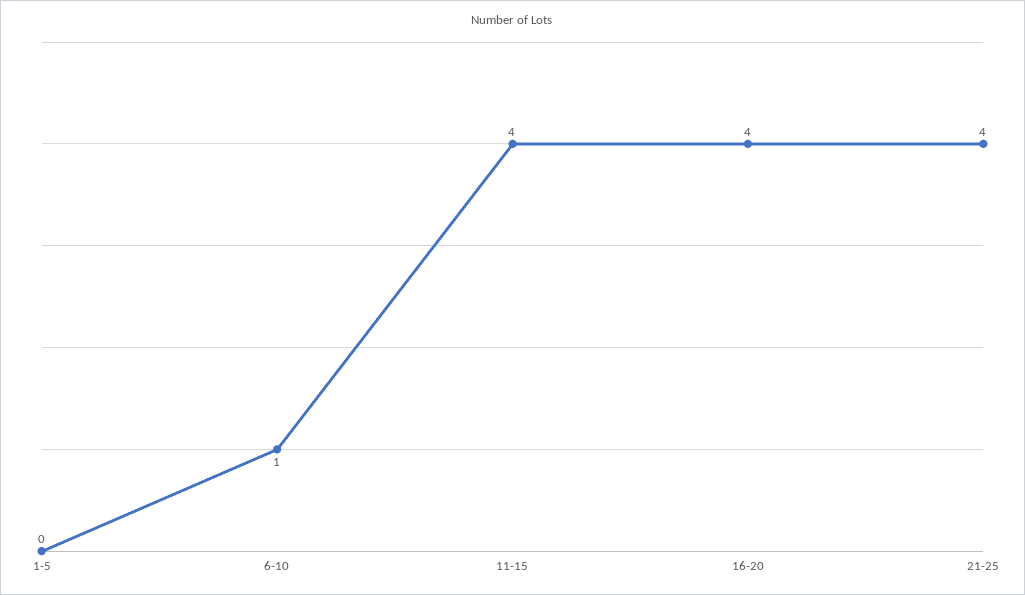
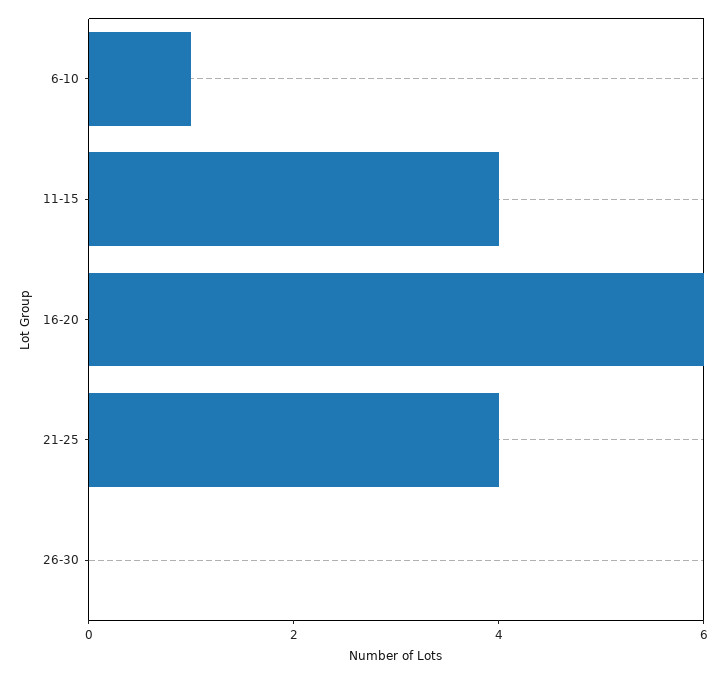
1-5: 0 -> none
16-20: 4 -> 6
26-30: none -> 0

